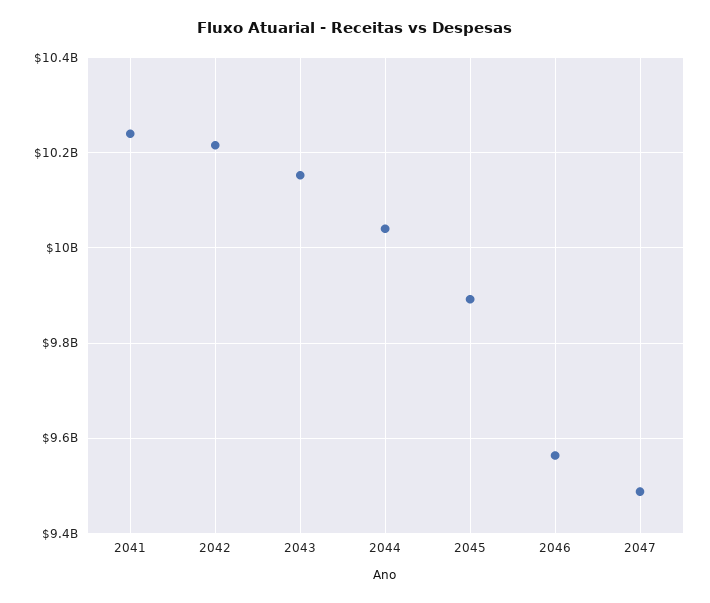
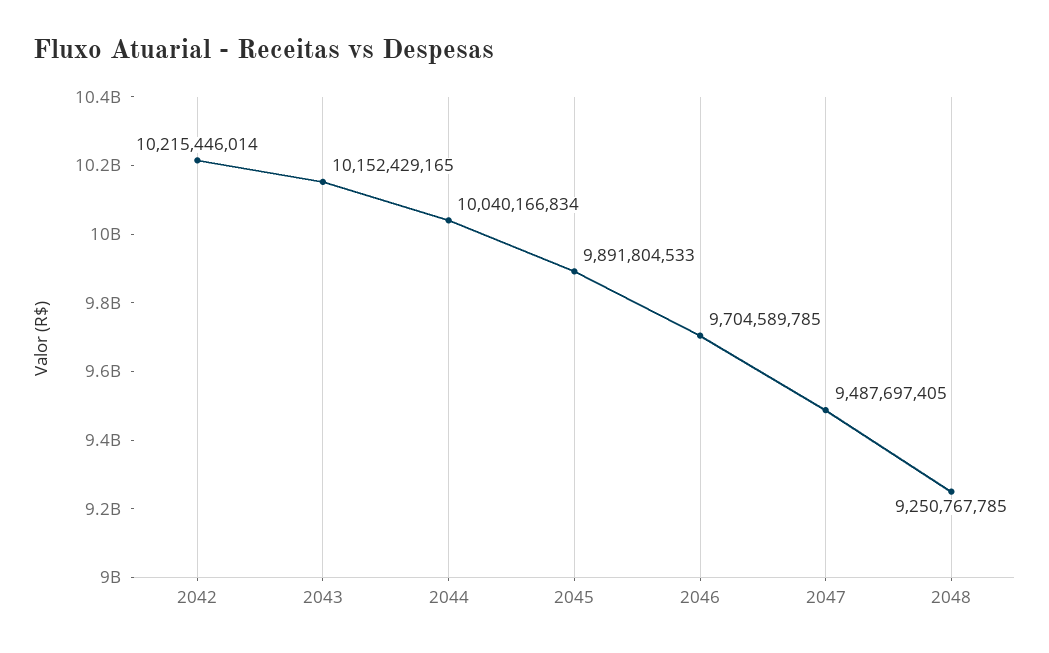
2041: 10240000000 -> none
2046: 9560000000 -> 9704589785
2048: none -> 9250767785

